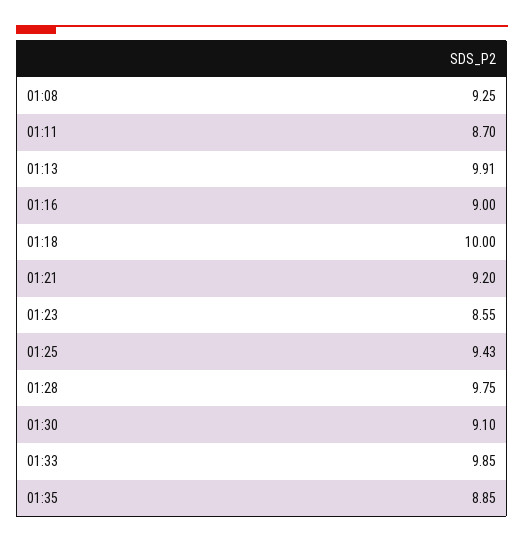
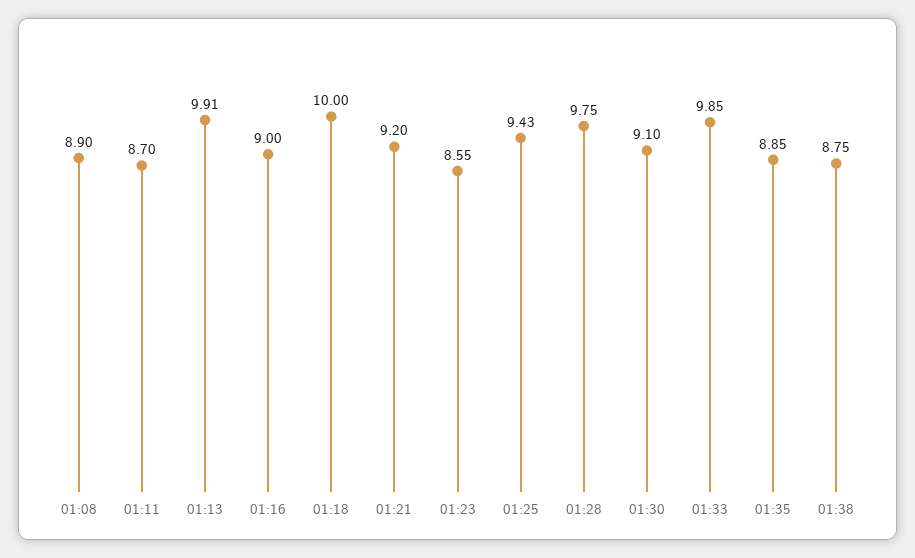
01:08: 9.25 -> 8.9
01:38: none -> 8.75

